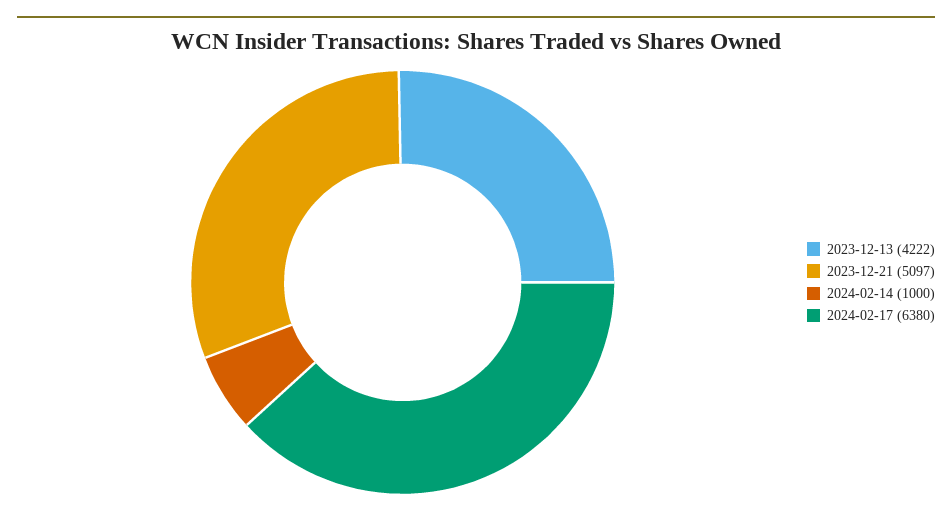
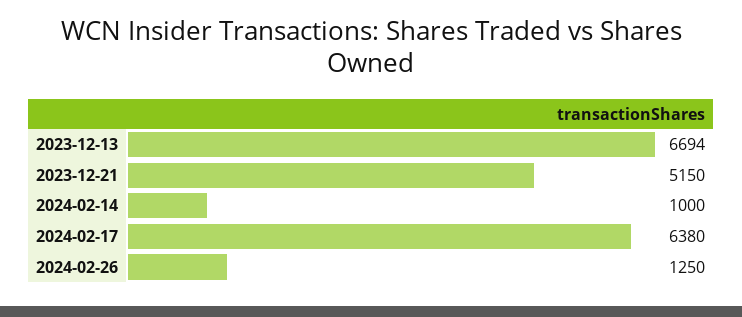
2023-12-13: 4222 -> 6694
2023-12-21: 5097 -> 5150
2024-02-26: none -> 1250

